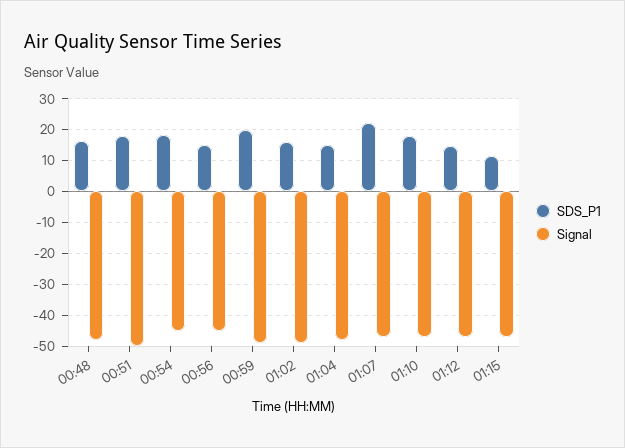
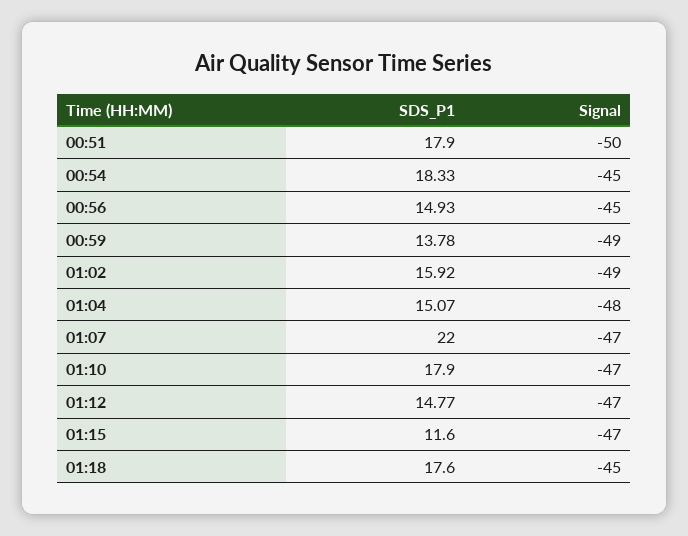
SDS_P1, 00:48: 16 -> none
Signal, 00:48: -48 -> none
SDS_P1, 00:59: 20 -> 13.78
SDS_P1, 01:18: none -> 17.6
Signal, 01:18: none -> -45

